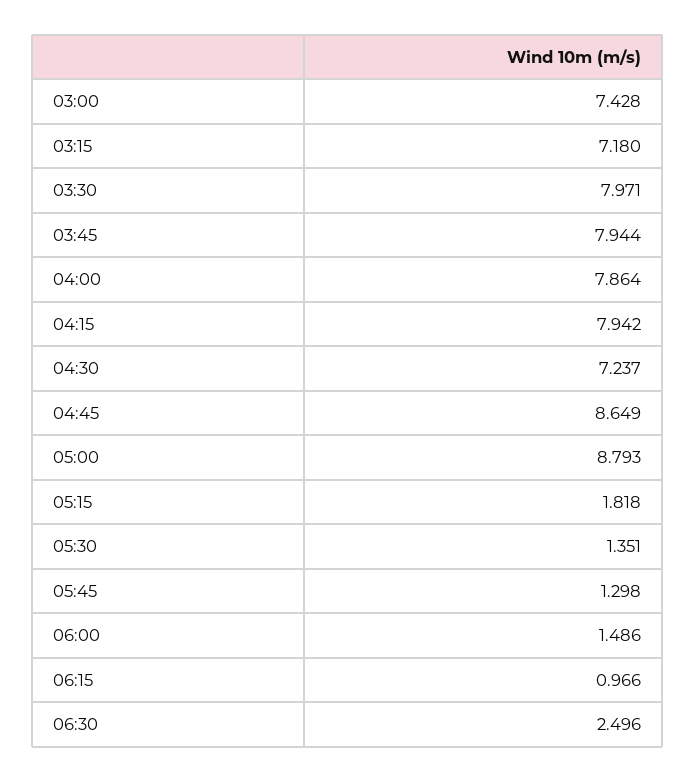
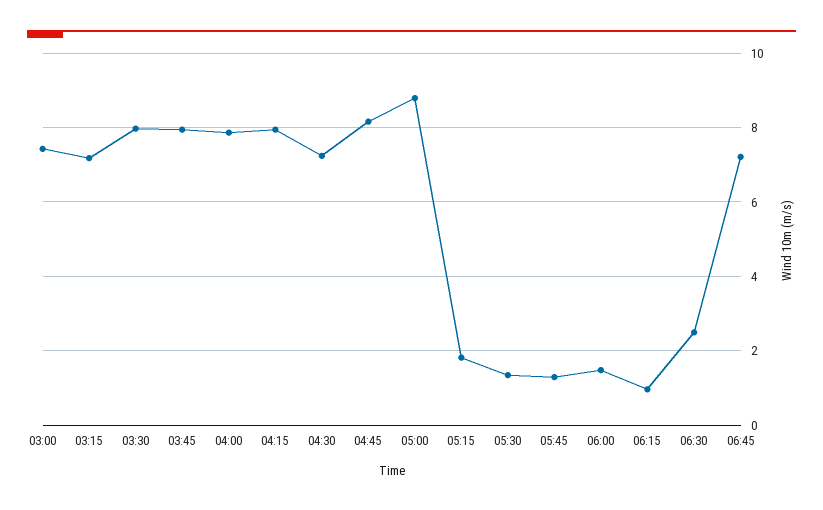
04:45: 8.649 -> 8.2
06:45: none -> 7.2

